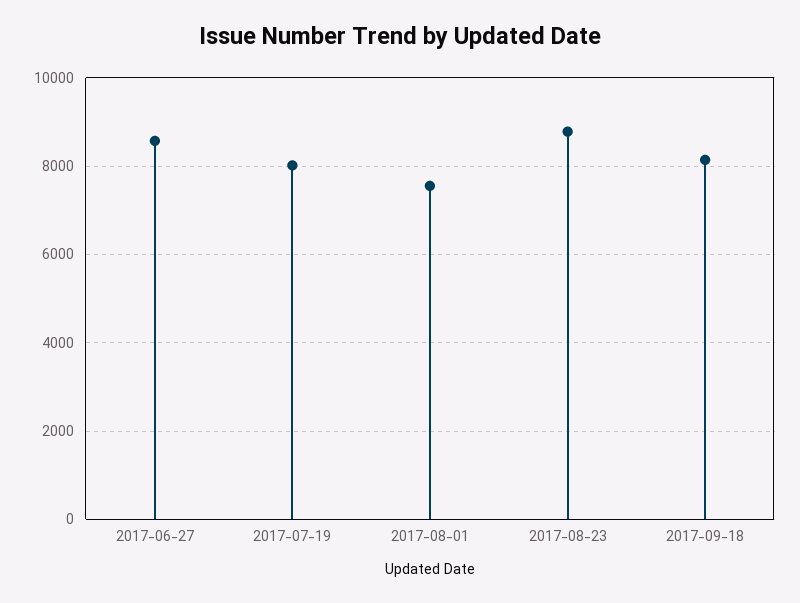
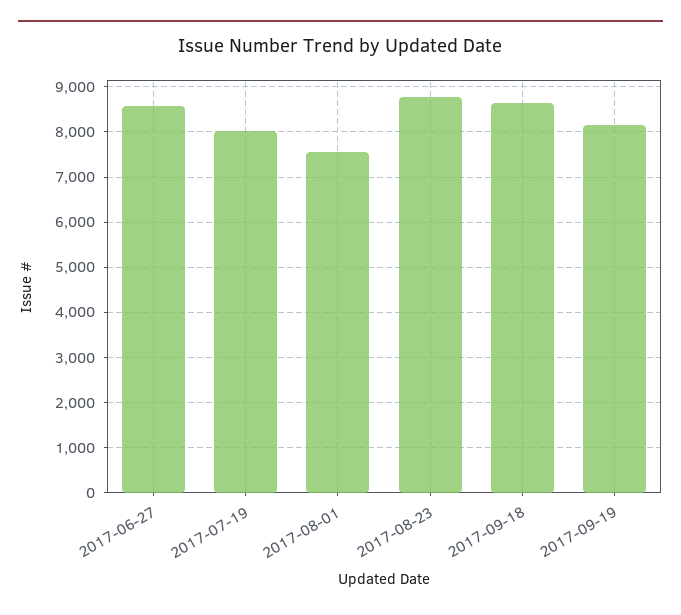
2017-09-18: 8200 -> 8600
2017-09-19: none -> 8200

